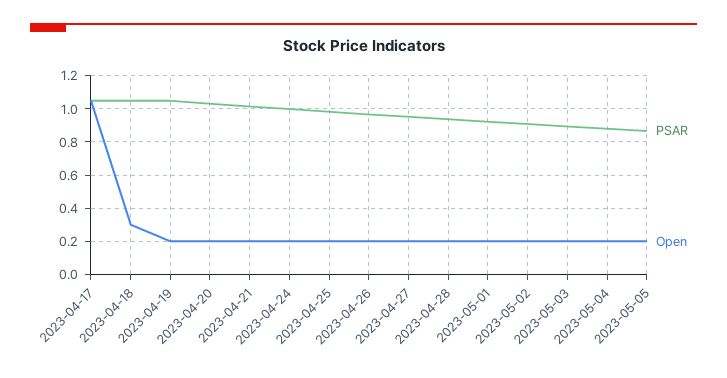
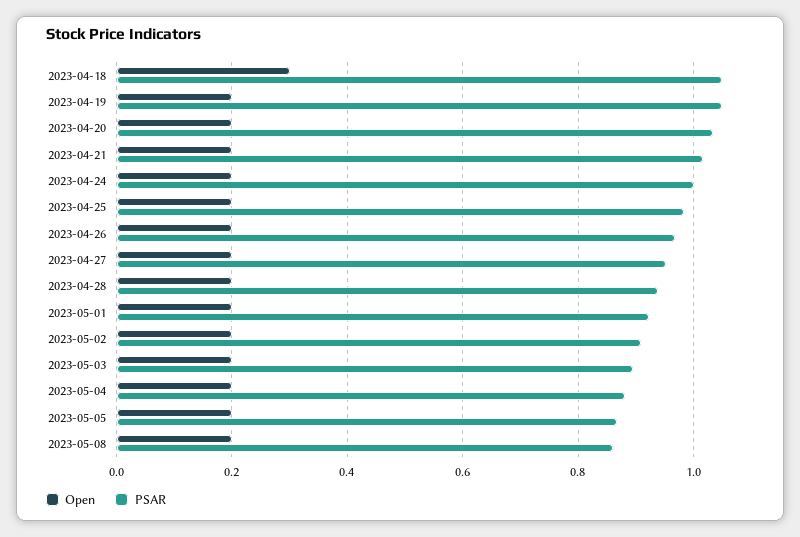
PSAR, 2023-04-17: 1.05 -> none
Open, 2023-04-17: 1.05 -> none
Open, 2023-05-08: none -> 0.2
PSAR, 2023-05-08: none -> 0.86

